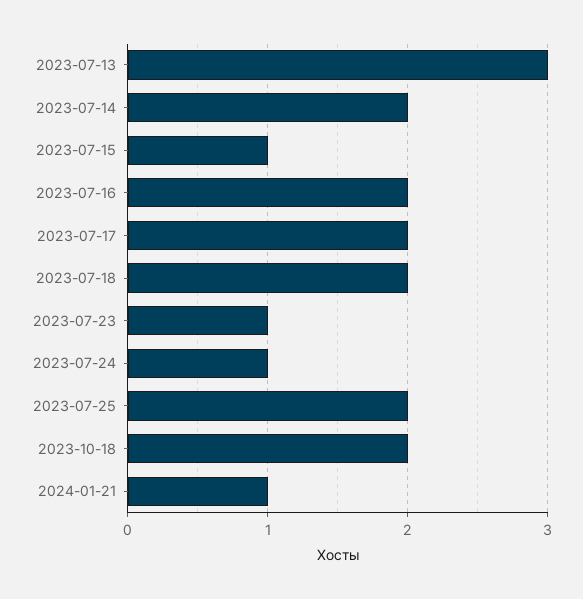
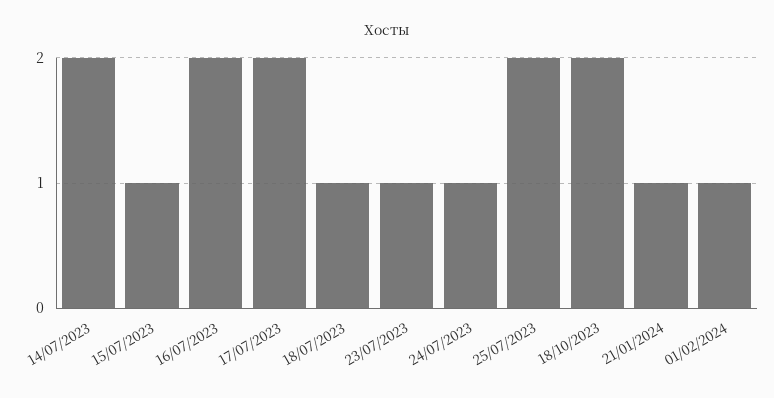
2023-07-13: 3 -> none
2023-07-18: 2 -> 1
01/02/2024: none -> 1

